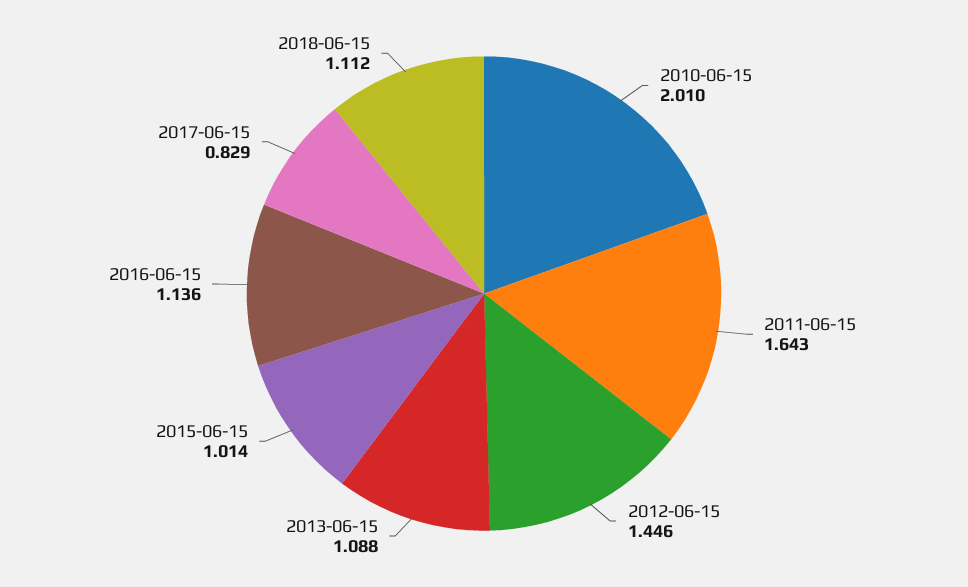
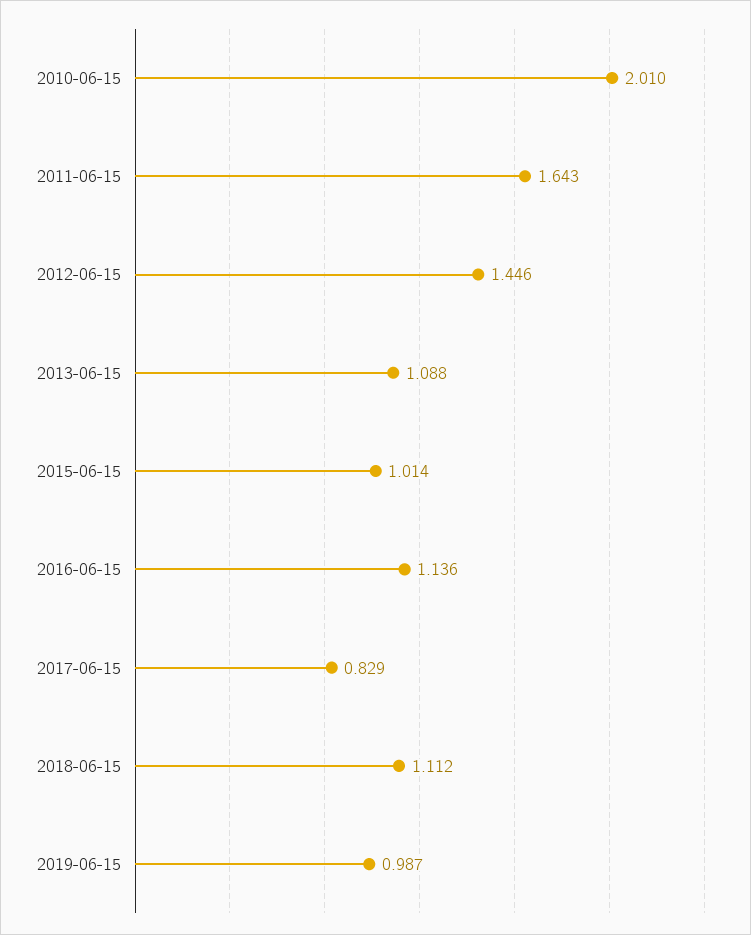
2019-06-15: none -> 0.987

